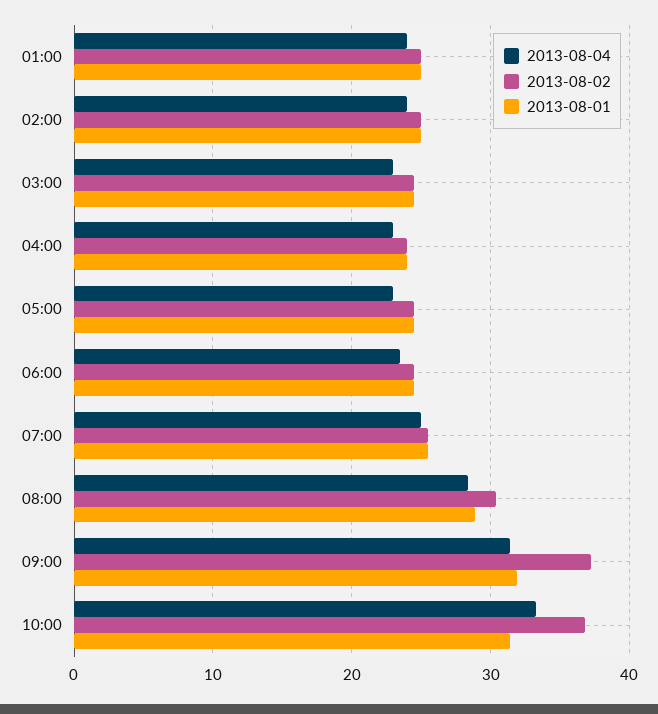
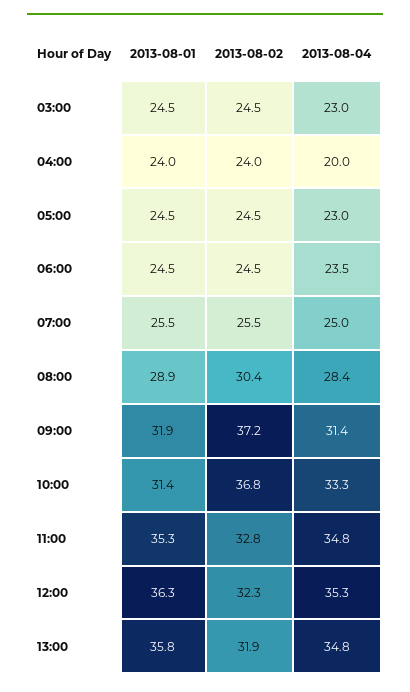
2013-08-04, 01:00: 24 -> none
2013-08-02, 01:00: 25 -> none
2013-08-01, 01:00: 25 -> none
2013-08-04, 02:00: 24 -> none
2013-08-02, 02:00: 25 -> none
2013-08-01, 02:00: 25 -> none
2013-08-04, 04:00: 23 -> 20
2013-08-01, 11:00: none -> 35.3
2013-08-02, 11:00: none -> 32.8
2013-08-04, 11:00: none -> 34.8
2013-08-01, 12:00: none -> 36.3
2013-08-02, 12:00: none -> 32.3
2013-08-04, 12:00: none -> 35.3
2013-08-01, 13:00: none -> 35.8
2013-08-02, 13:00: none -> 31.9
2013-08-04, 13:00: none -> 34.8

